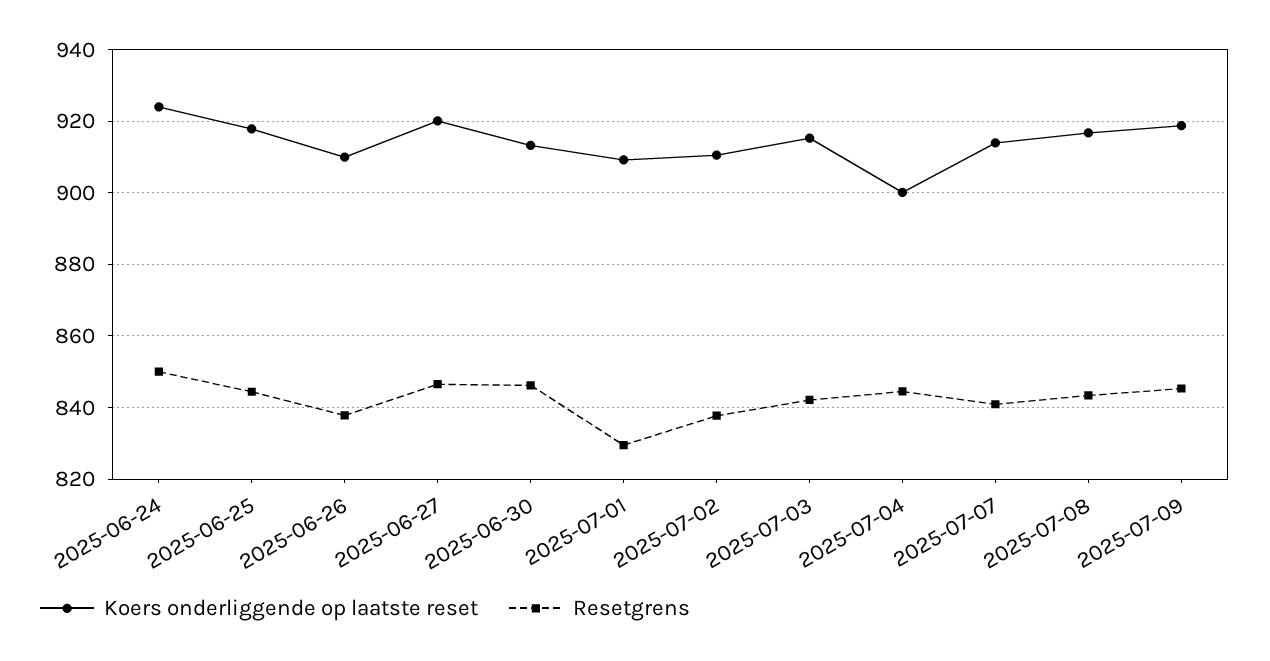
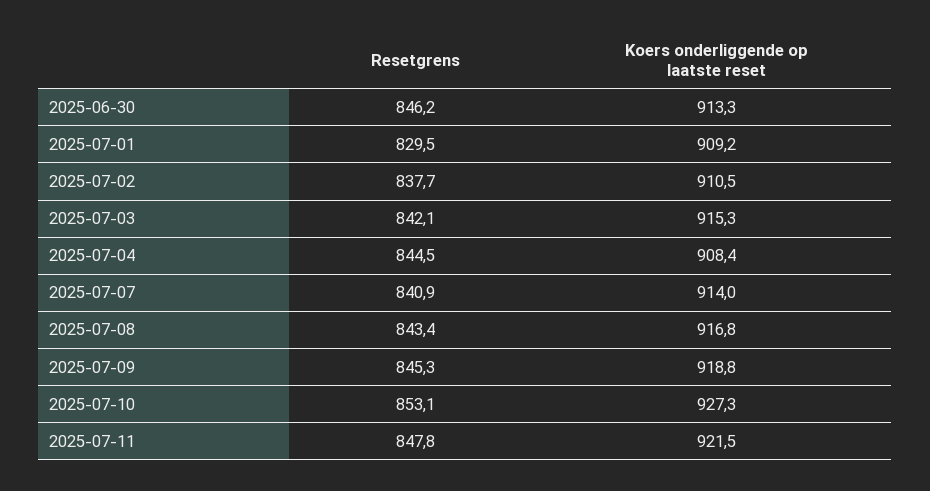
Koers onderliggende op laatste reset, 2025-06-24: 924 -> none
Resetgrens, 2025-06-24: 850 -> none
Koers onderliggende op laatste reset, 2025-06-25: 918 -> none
Resetgrens, 2025-06-25: 844 -> none
Koers onderliggende op laatste reset, 2025-06-26: 910 -> none
Resetgrens, 2025-06-26: 838 -> none
Koers onderliggende op laatste reset, 2025-06-27: 920 -> none
Resetgrens, 2025-06-27: 846 -> none
Koers onderliggende op laatste reset, 2025-07-04: 900 -> 908.4
Resetgrens, 2025-07-10: none -> 853.1
Koers onderliggende op laatste reset, 2025-07-10: none -> 927.3
Resetgrens, 2025-07-11: none -> 847.8
Koers onderliggende op laatste reset, 2025-07-11: none -> 921.5

